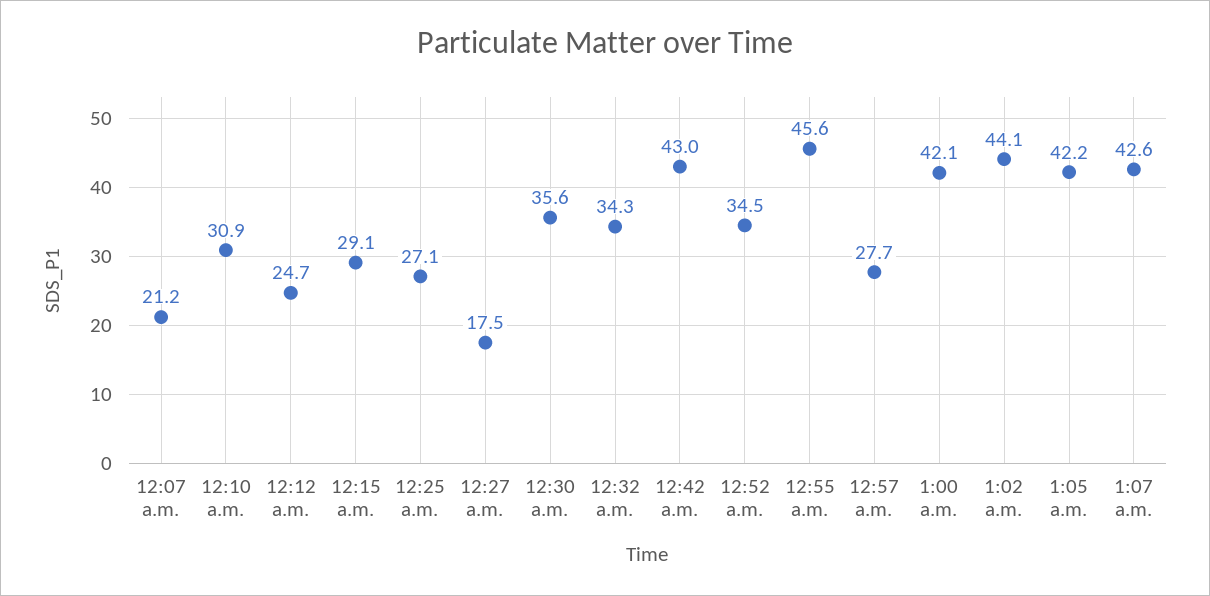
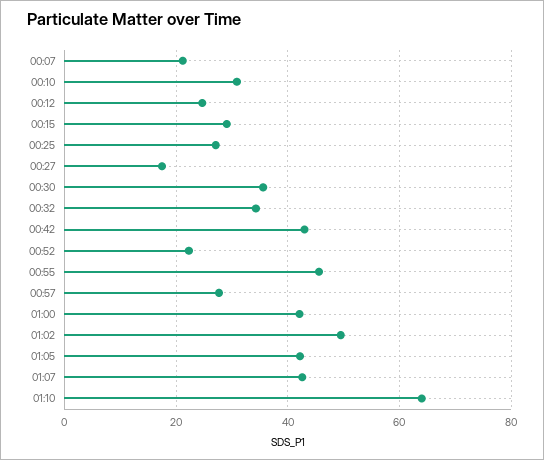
12:52 a.m.: 34.5 -> 22
1:02 a.m.: 44.1 -> 50
01:10: none -> 64

